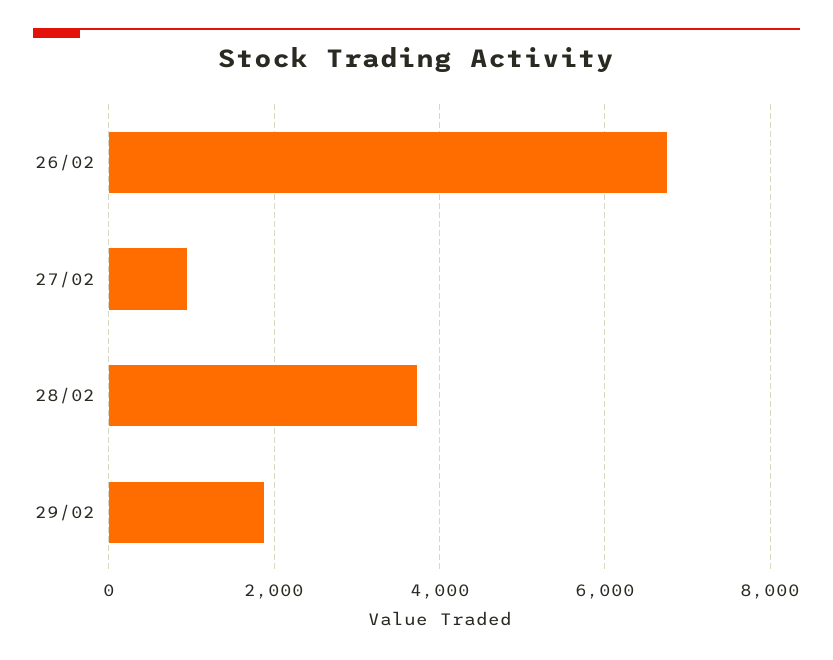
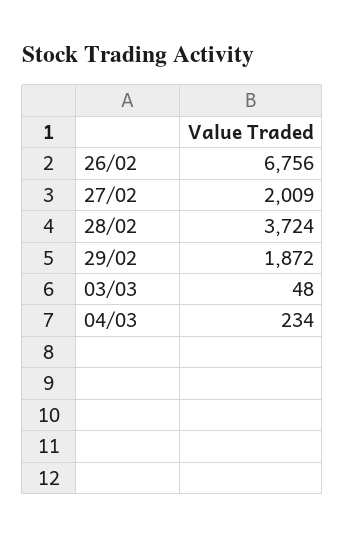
27/02: 1000 -> 2009
03/03: none -> 48
04/03: none -> 234

